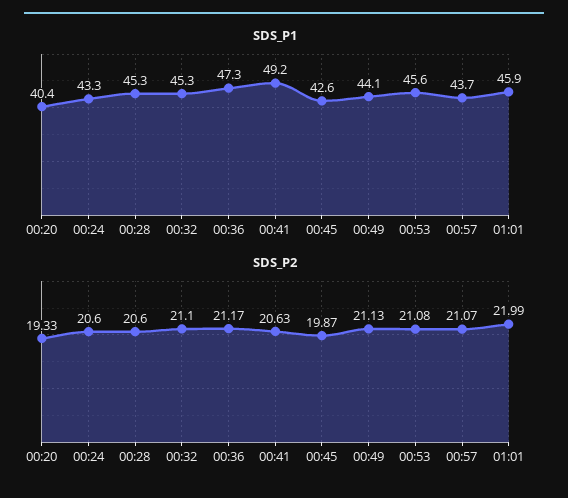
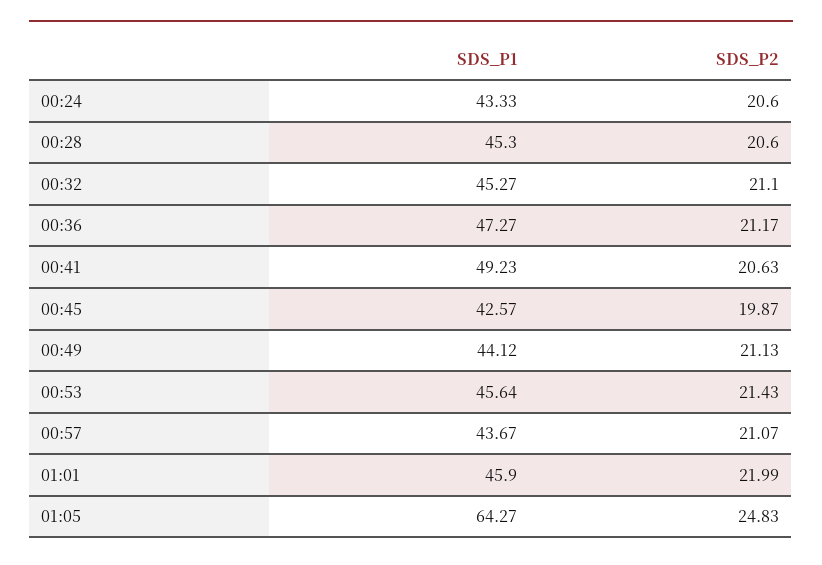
SDS_P1, 00:20: 40.4 -> none
SDS_P2, 00:20: 19.33 -> none
SDS_P2, 00:53: 21.08 -> 21.43
SDS_P1, 01:05: none -> 64.27
SDS_P2, 01:05: none -> 24.83

